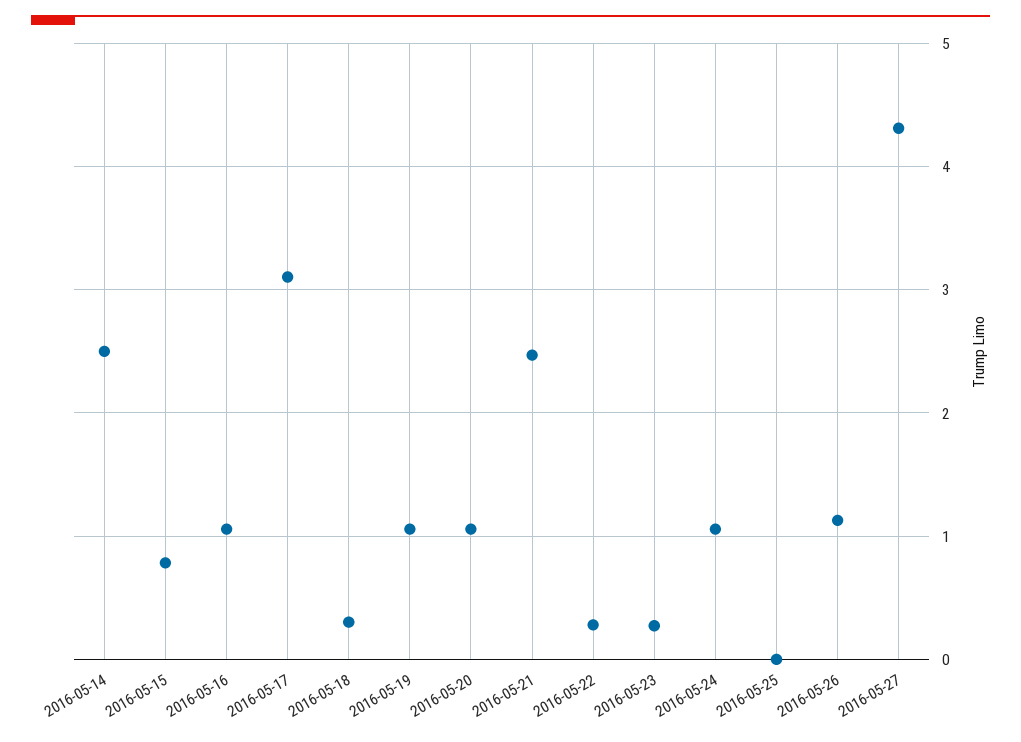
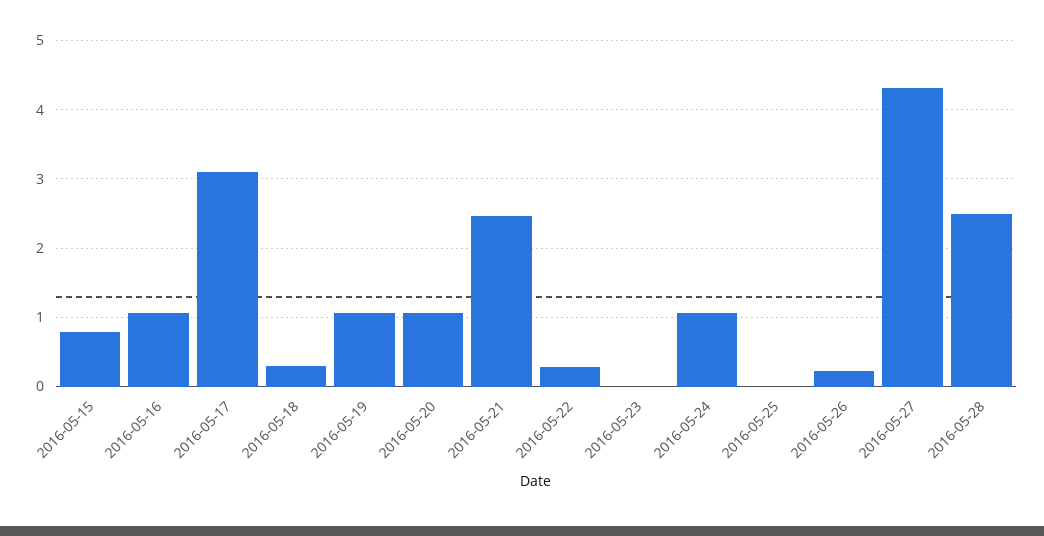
2016-05-14: 2.5 -> none
2016-05-23: 0.3 -> 0
2016-05-26: 1.1 -> 0.2
2016-05-28: none -> 2.5

